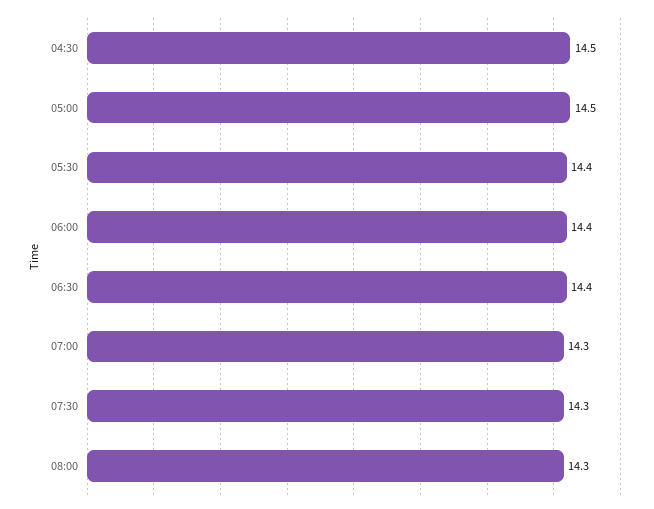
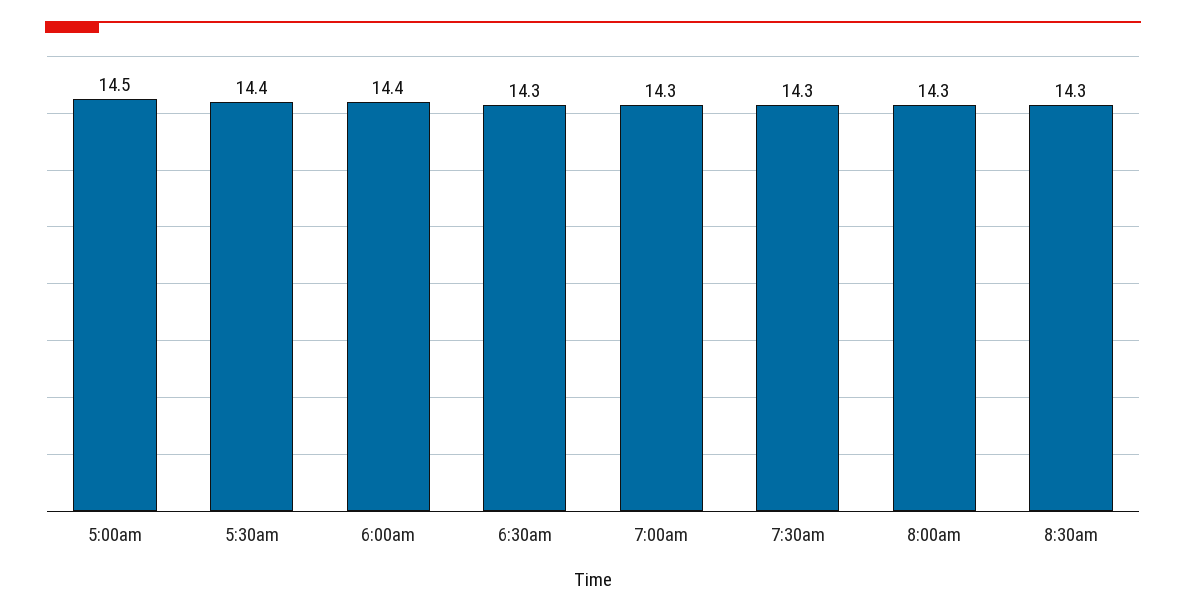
04:30: 14.5 -> none
06:30: 14.4 -> 14.3
8:30am: none -> 14.3

